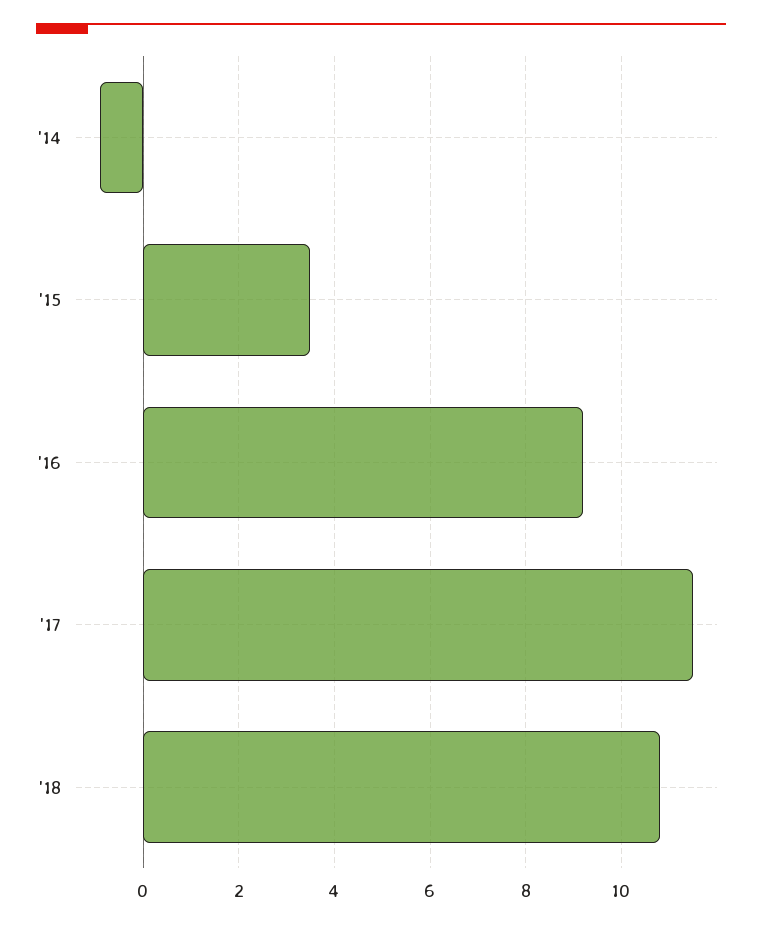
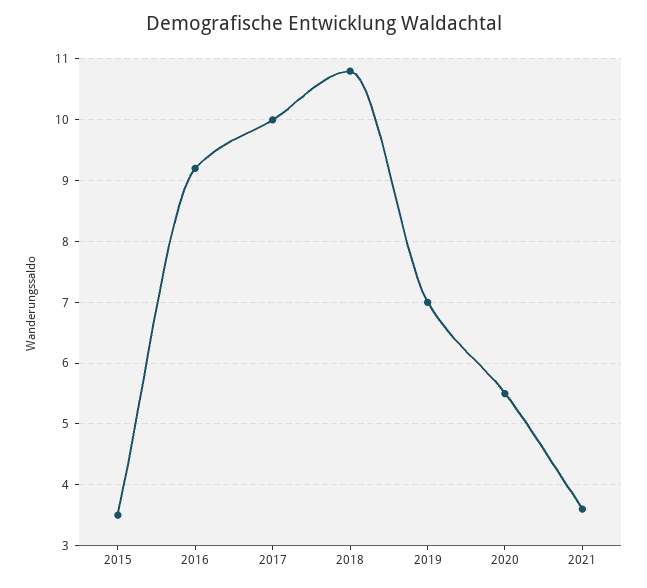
'14: -1 -> none
'17: 11.5 -> 10
2019: none -> 7
2020: none -> 5.5
2021: none -> 3.6

